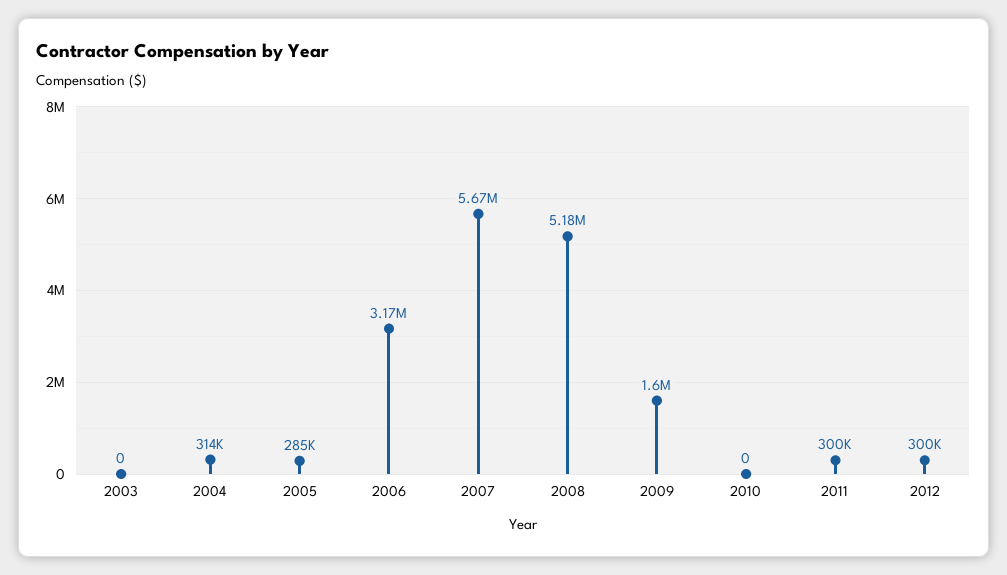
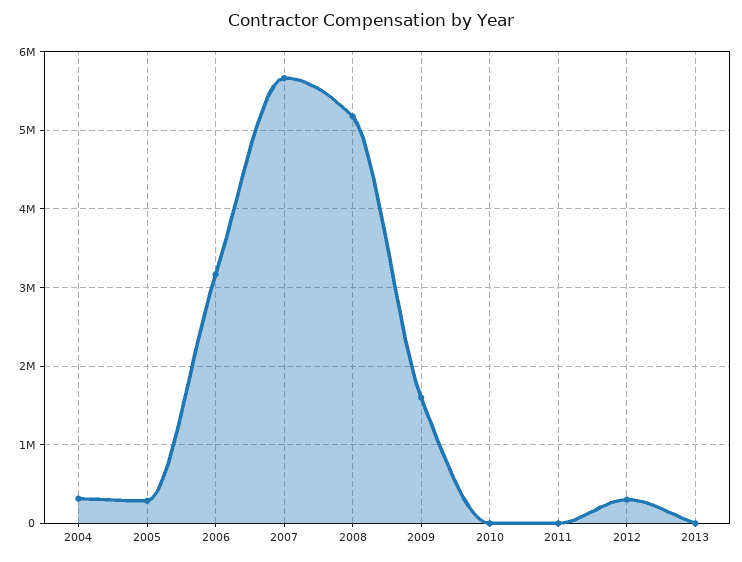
2003: 0 -> none
2011: 300000 -> 0
2013: none -> 0

